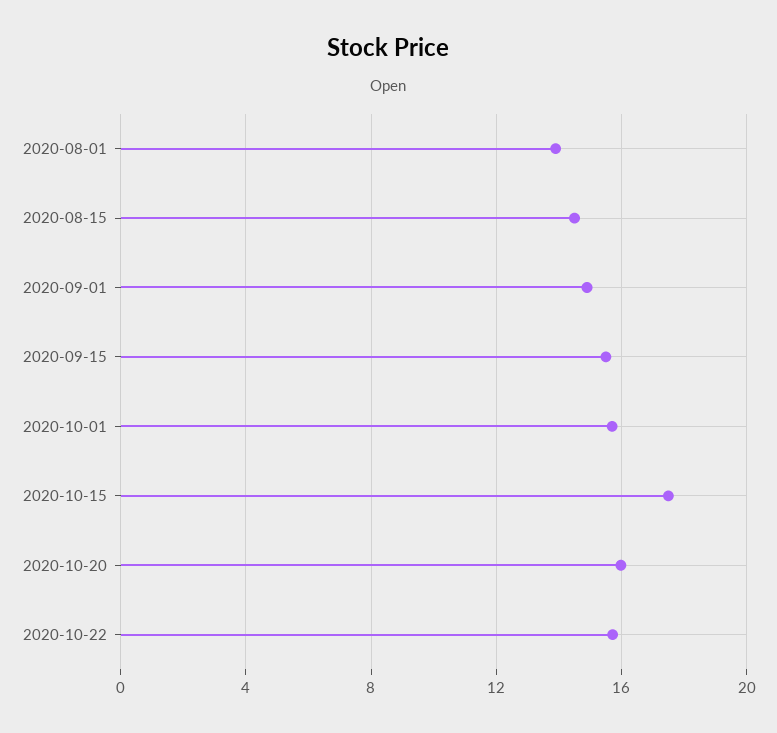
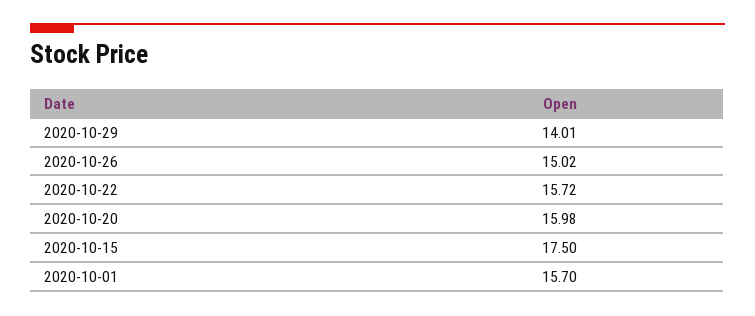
2020-08-01: 14 -> none
2020-08-15: 14.5 -> none
2020-09-01: 15 -> none
2020-09-15: 15.5 -> none
2020-10-29: none -> 14.01
2020-10-26: none -> 15.02

